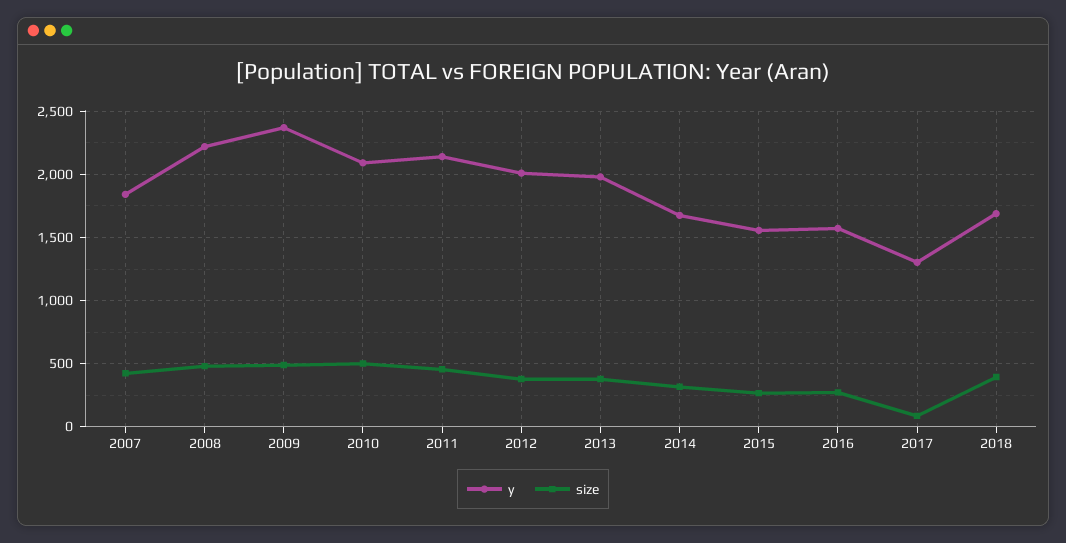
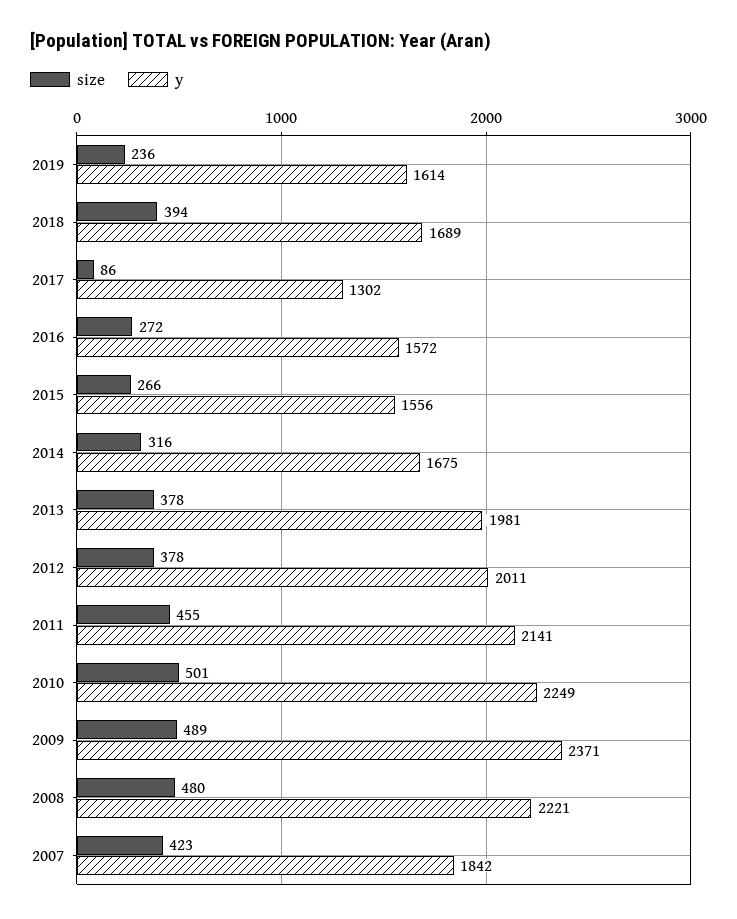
y, 2010: 2100 -> 2249
size, 2019: none -> 236
y, 2019: none -> 1614

